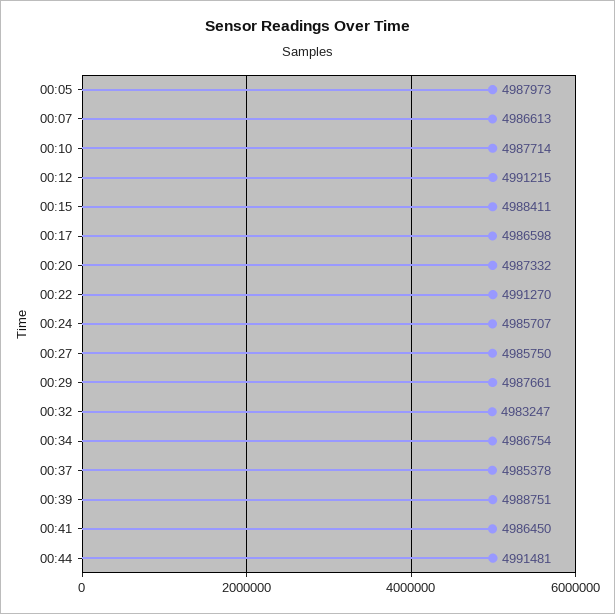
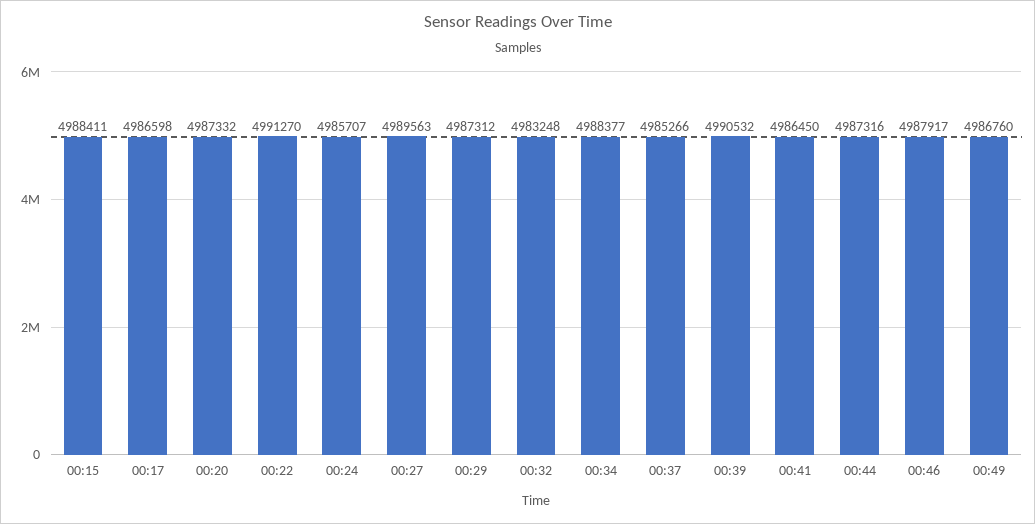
00:05: 4987973 -> none
00:07: 4986613 -> none
00:10: 4987714 -> none
00:12: 4991215 -> none
00:27: 4985750 -> 4989563
00:29: 4987661 -> 4987312
00:32: 4983247 -> 4983248
00:34: 4986754 -> 4988377
00:37: 4985378 -> 4985266
00:39: 4988751 -> 4990532
00:44: 4991481 -> 4987316
00:46: none -> 4987917
00:49: none -> 4986760

